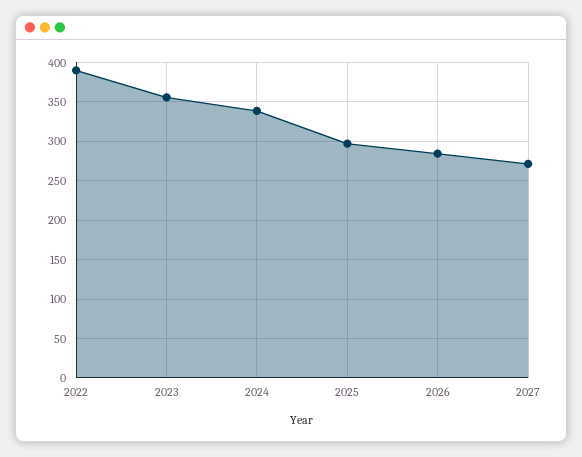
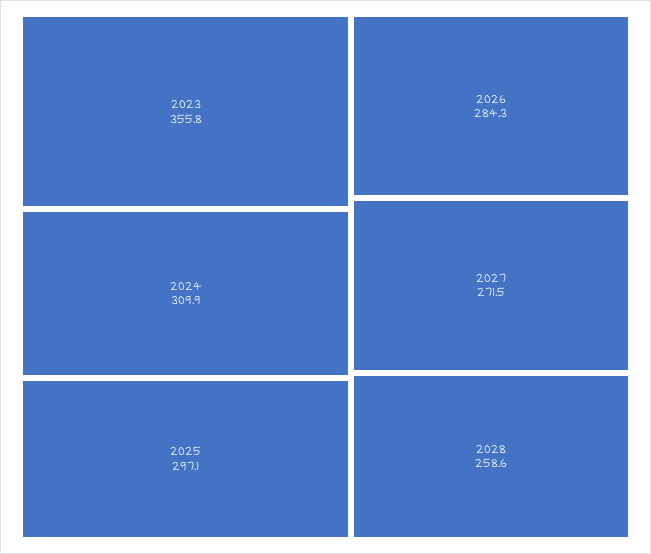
2022: 390 -> none
2024: 340 -> 309.9
2028: none -> 258.6

